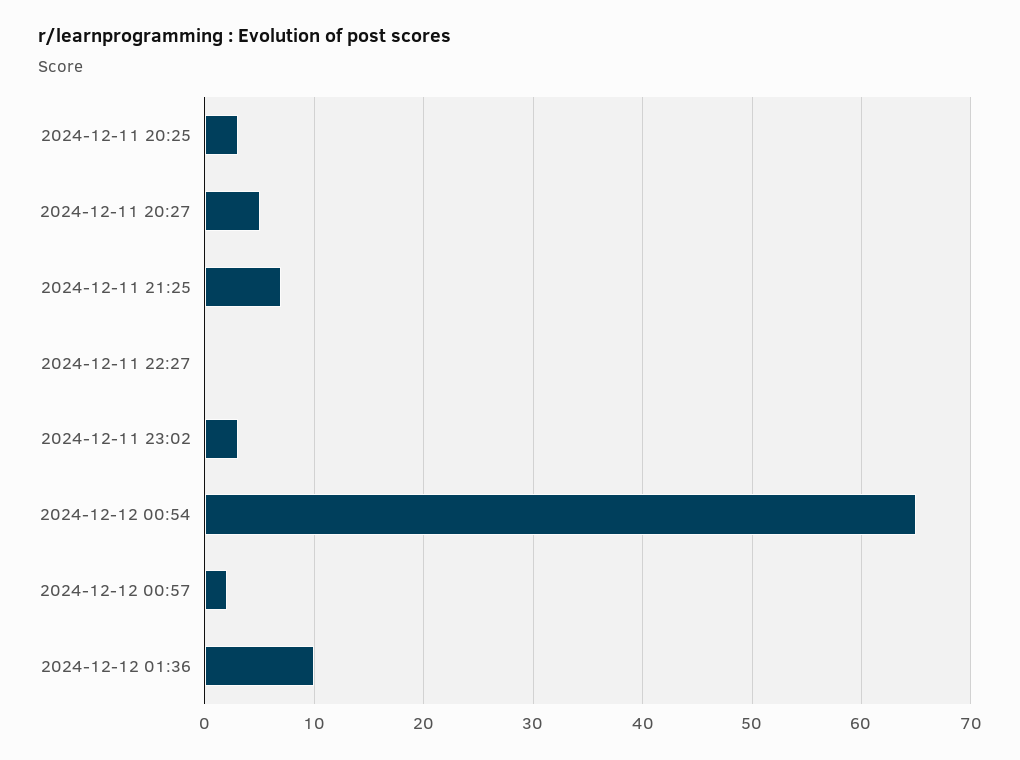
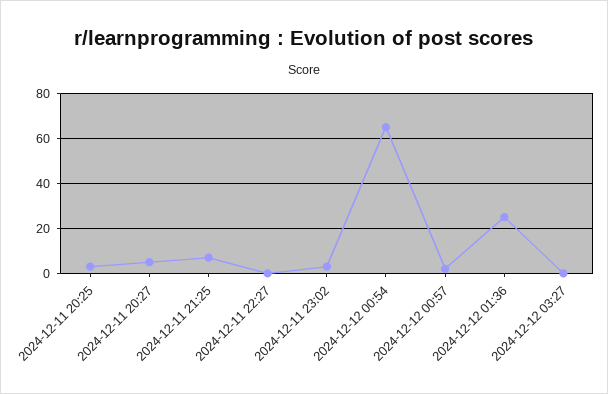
2024-12-12 01:36: 10 -> 25
2024-12-12 03:27: none -> 0

